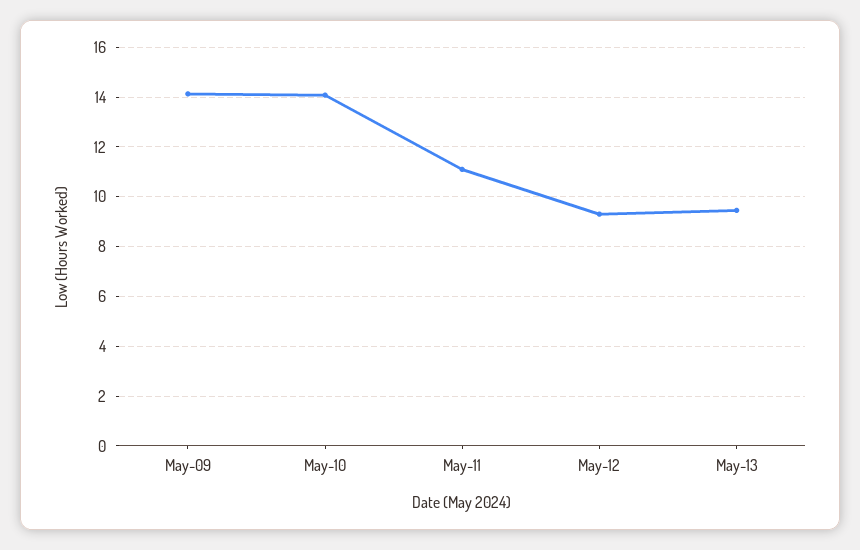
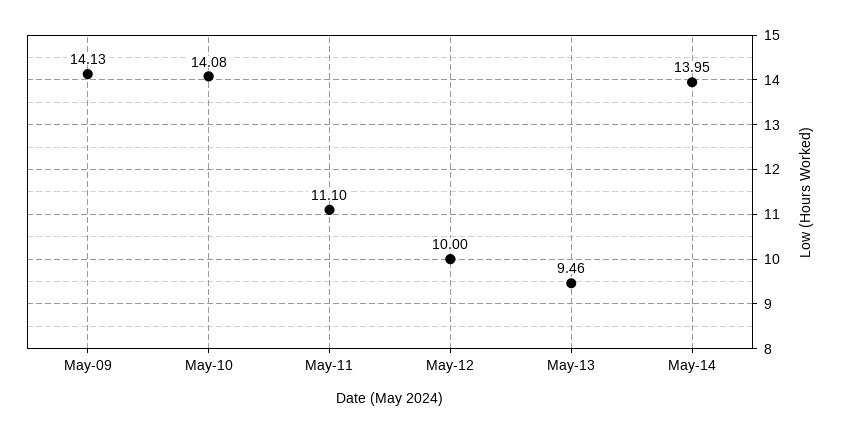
May-12: 9.25 -> 10
May-14: none -> 13.95

